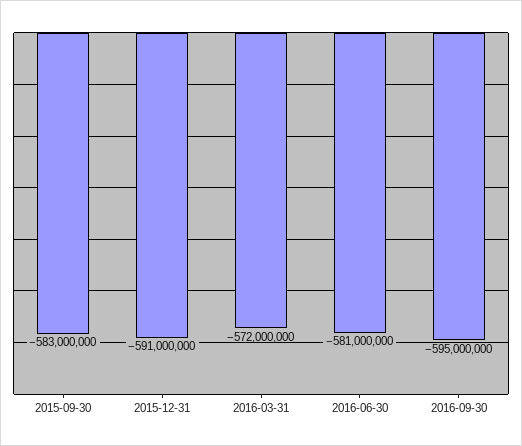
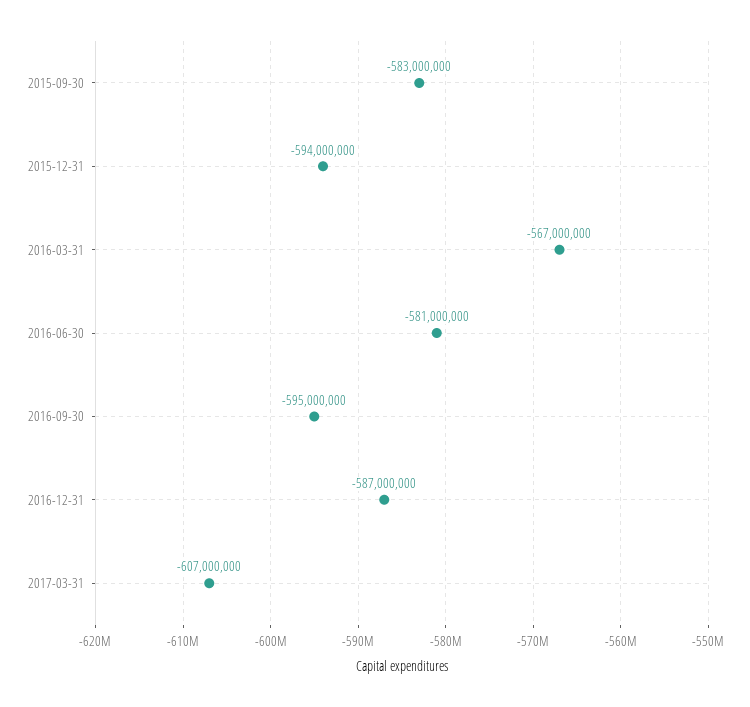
2015-12-31: -591000000 -> -594000000
2016-03-31: -572000000 -> -567000000
2016-12-31: none -> -587000000
2017-03-31: none -> -607000000

